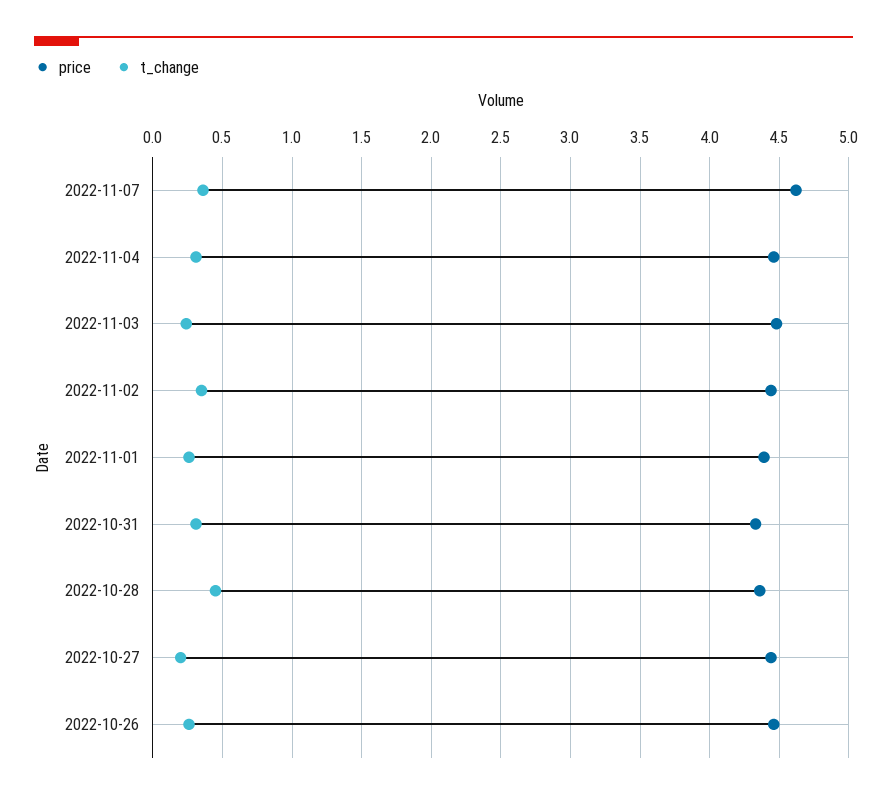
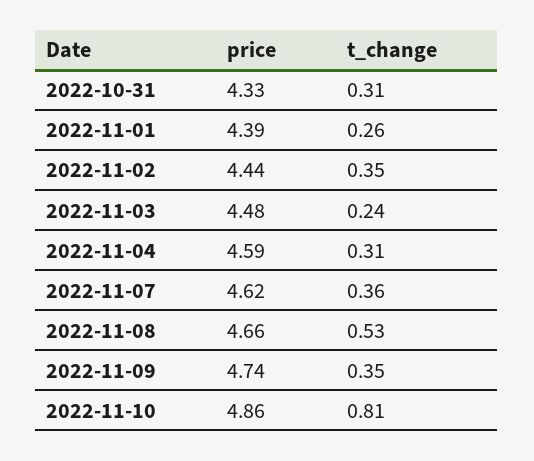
price, 2022-11-04: 4.45 -> 4.59
price, 2022-10-28: 4.35 -> none
t_change, 2022-10-28: 0.45 -> none
price, 2022-10-27: 4.45 -> none
t_change, 2022-10-27: 0.2 -> none
price, 2022-10-26: 4.45 -> none
t_change, 2022-10-26: 0.25 -> none
price, 2022-11-08: none -> 4.66
t_change, 2022-11-08: none -> 0.53
price, 2022-11-09: none -> 4.74
t_change, 2022-11-09: none -> 0.35
price, 2022-11-10: none -> 4.86
t_change, 2022-11-10: none -> 0.81

